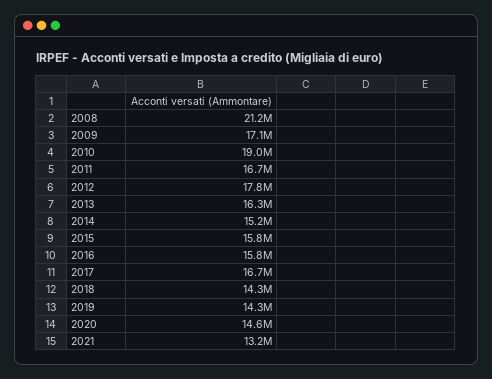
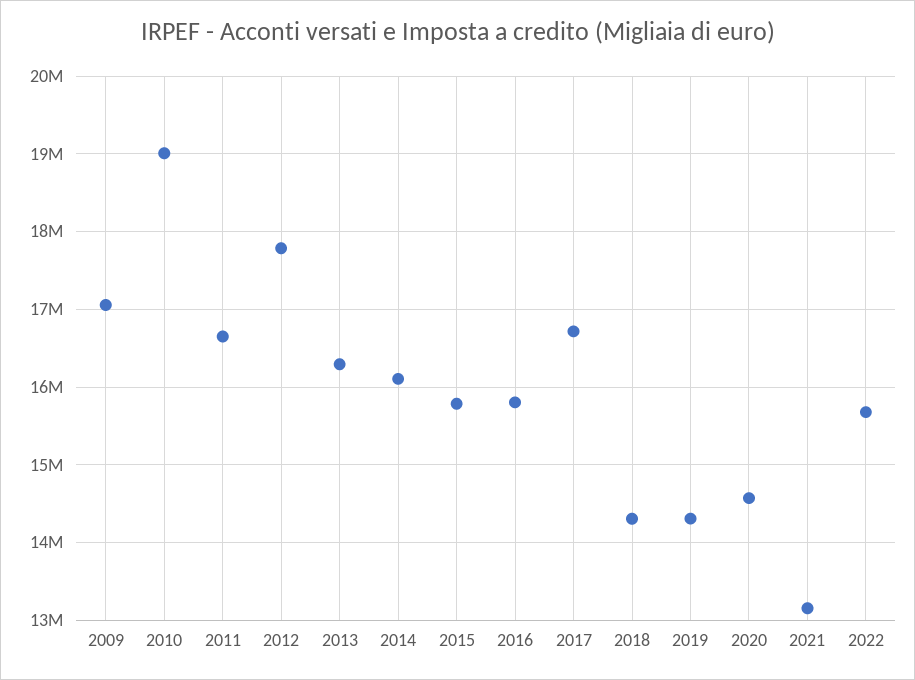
2008: 21200000 -> none
2014: 15200000 -> 16100000
2022: none -> 15700000

